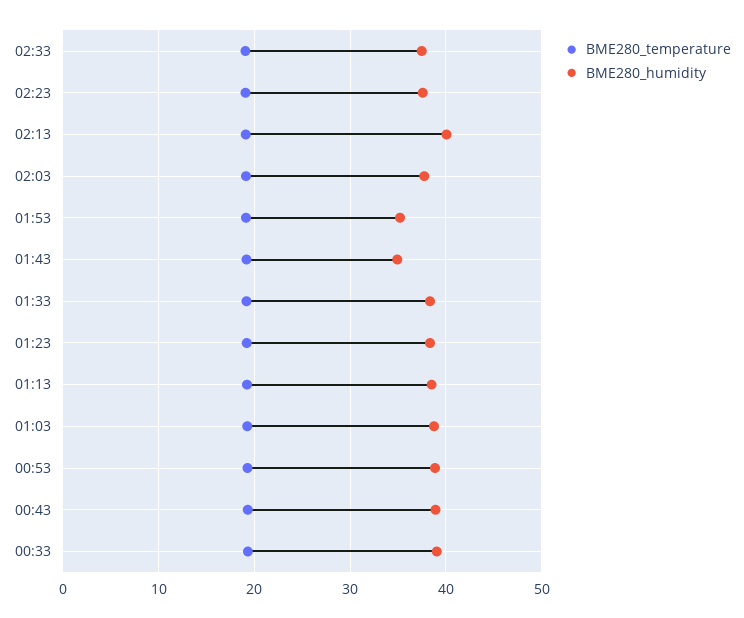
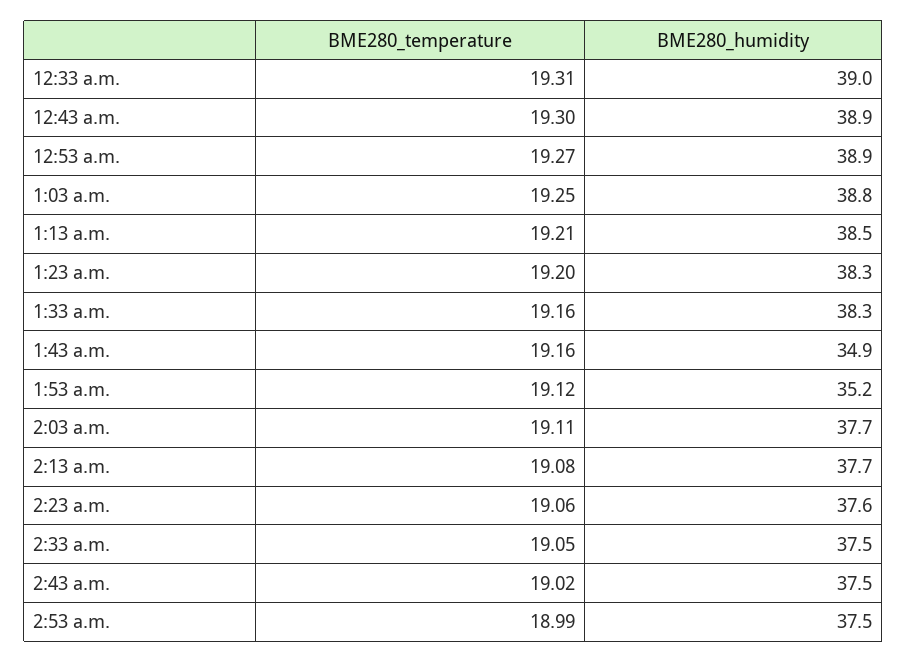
BME280_humidity, 02:13: 40 -> 37.7
BME280_temperature, 2:43 a.m.: none -> 19.02
BME280_humidity, 2:43 a.m.: none -> 37.5
BME280_temperature, 2:53 a.m.: none -> 18.99
BME280_humidity, 2:53 a.m.: none -> 37.5

